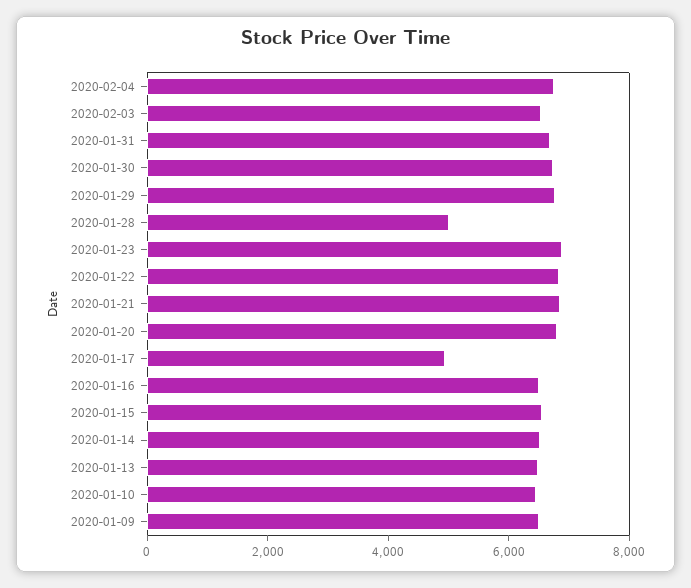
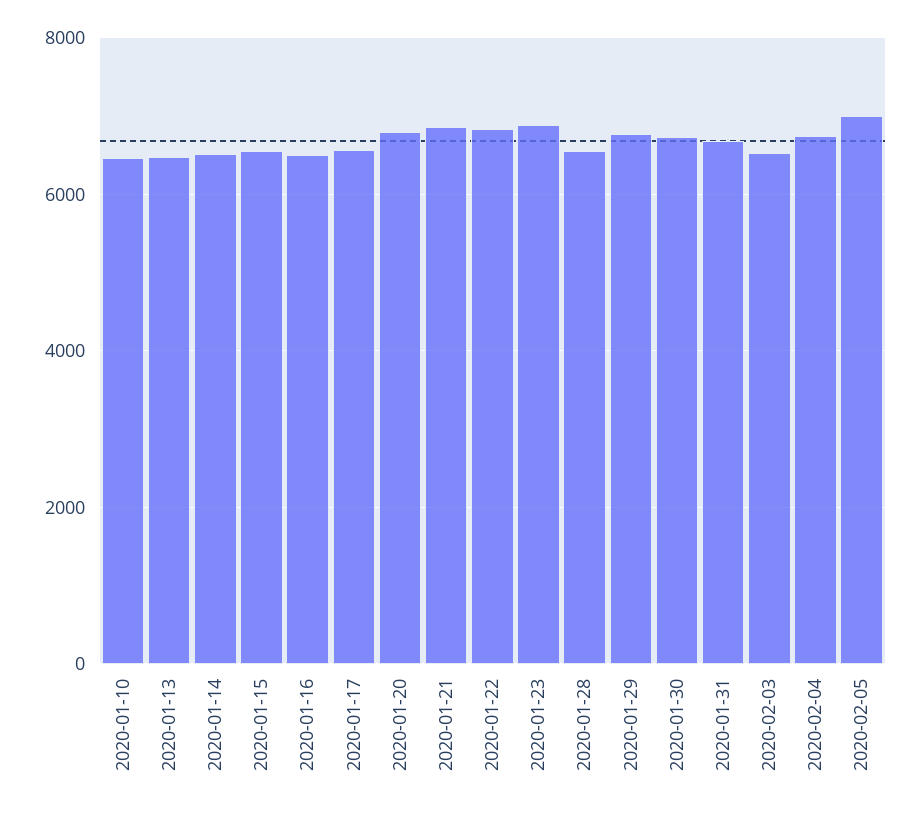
2020-01-28: 5000 -> 6600
2020-01-17: 5000 -> 6600
2020-01-09: 6500 -> none
2020-02-05: none -> 7000

